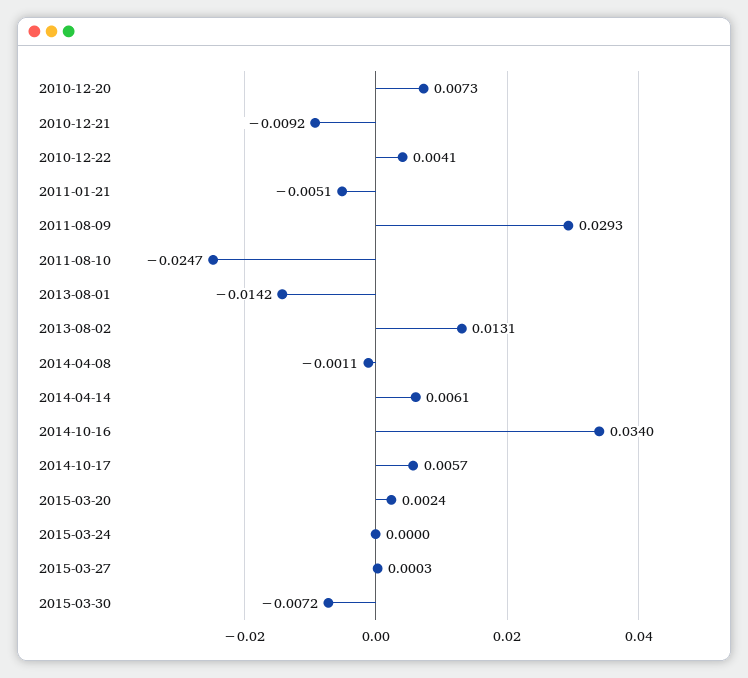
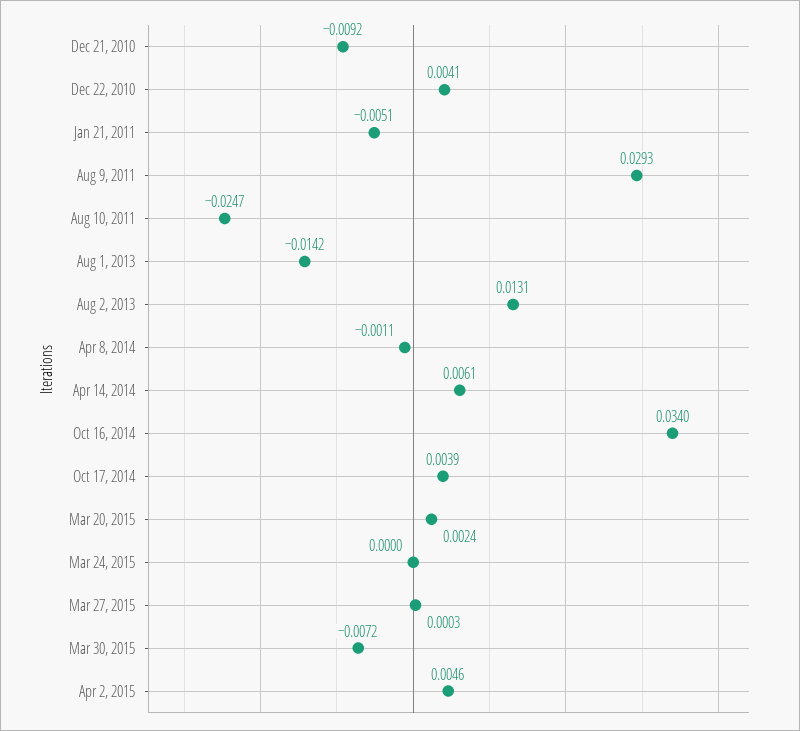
2010-12-20: 0.0073 -> none
2014-10-17: 0.0057 -> 0.0039
Apr 2, 2015: none -> 0.0046

